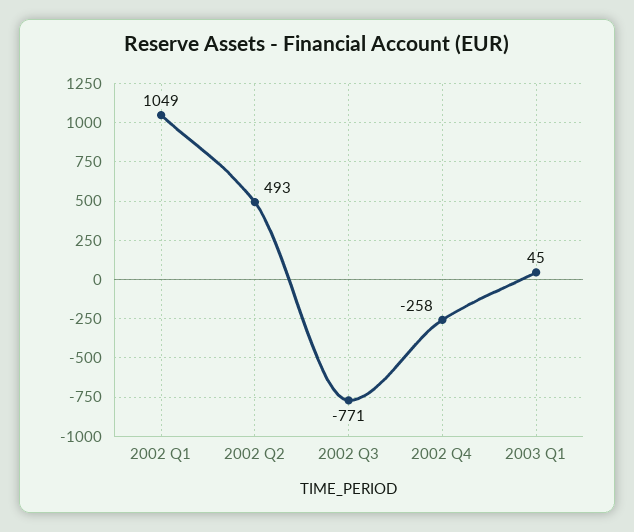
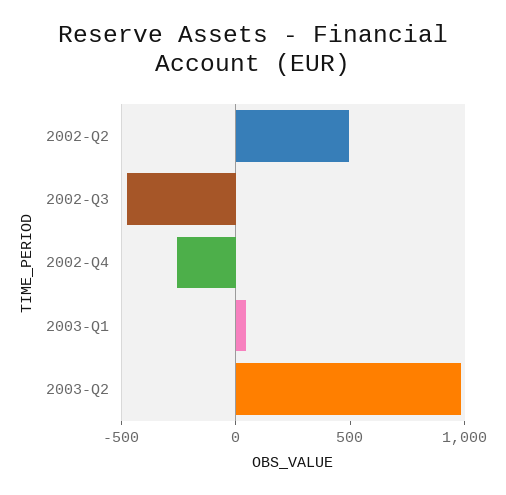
2002 Q1: 1049 -> none
2002 Q3: -771 -> -500
2003-Q2: none -> 1000

